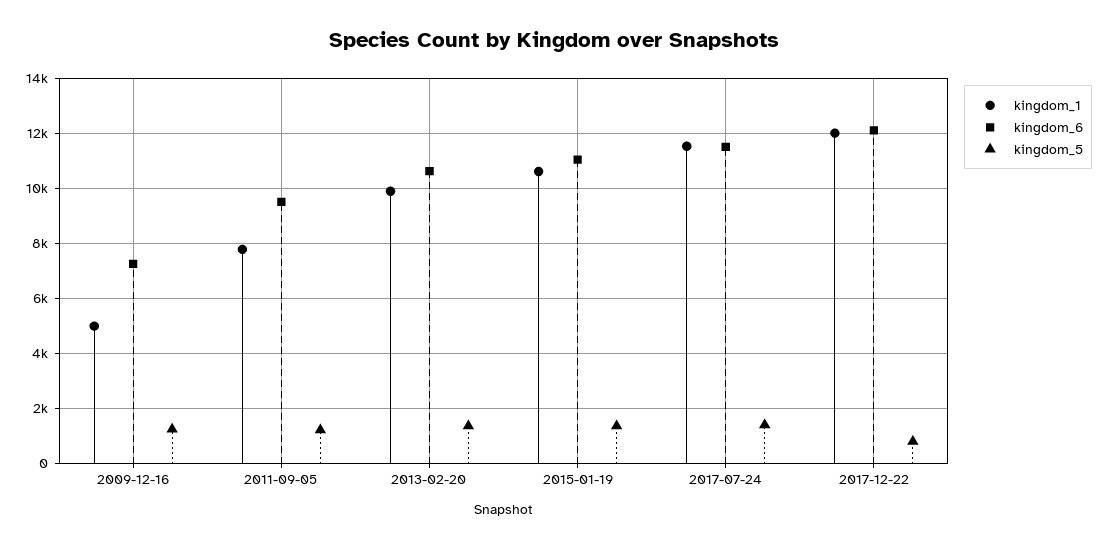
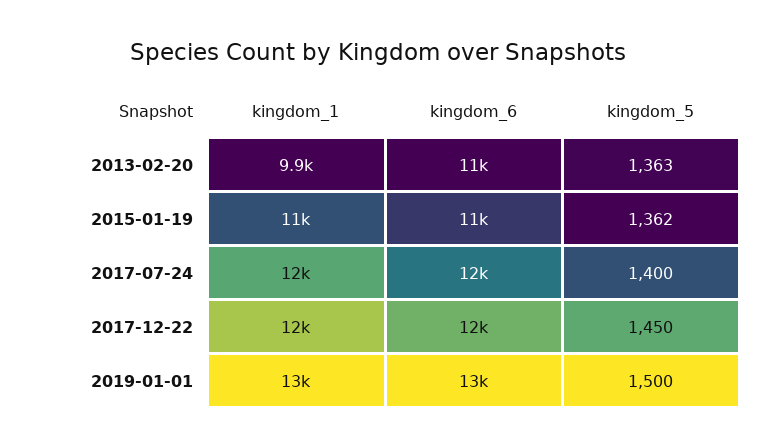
kingdom_1, 2009-12-16: 5000 -> none
kingdom_6, 2009-12-16: 7250 -> none
kingdom_5, 2009-12-16: 1250 -> none
kingdom_1, 2011-09-05: 7750 -> none
kingdom_6, 2011-09-05: 9500 -> none
kingdom_5, 2011-09-05: 1250 -> none
kingdom_5, 2017-12-22: 750 -> 1450
kingdom_1, 2019-01-01: none -> 13000
kingdom_6, 2019-01-01: none -> 13000
kingdom_5, 2019-01-01: none -> 1500

